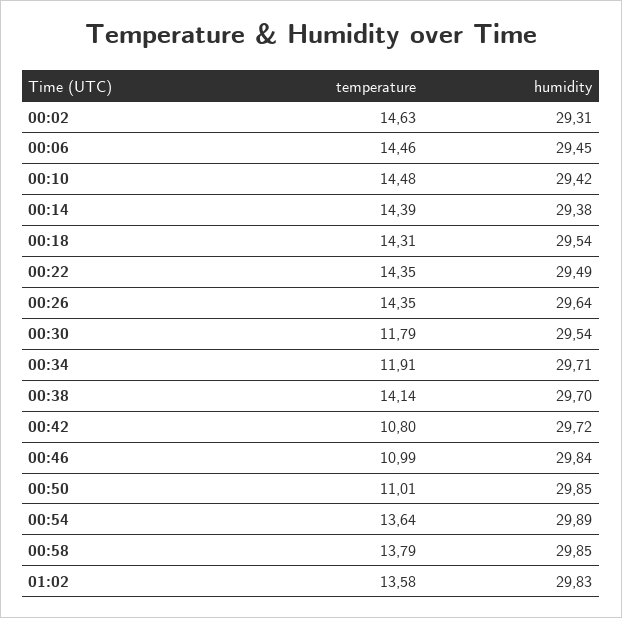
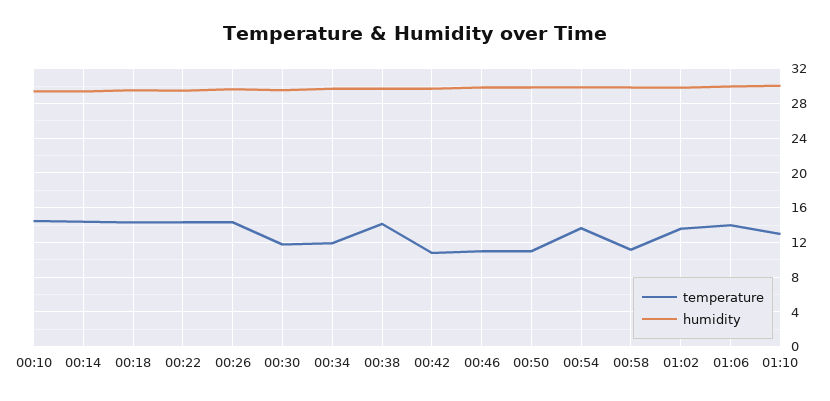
temperature, 00:02: 14.63 -> none
humidity, 00:02: 29.31 -> none
temperature, 00:06: 14.46 -> none
humidity, 00:06: 29.45 -> none
temperature, 00:58: 13.79 -> 11
temperature, 01:06: none -> 14
humidity, 01:06: none -> 30
temperature, 01:10: none -> 13
humidity, 01:10: none -> 30

